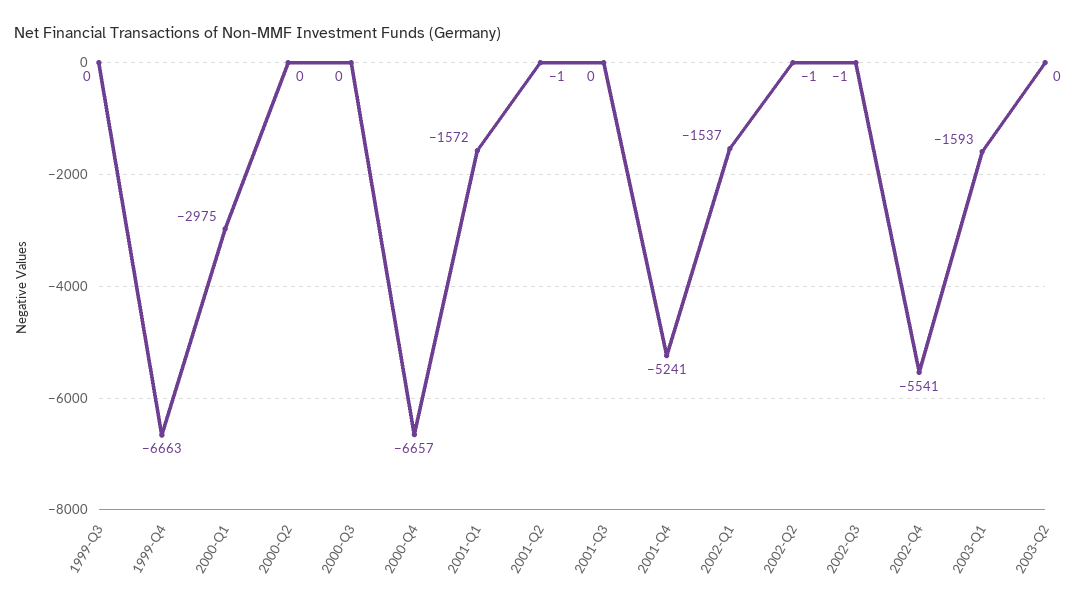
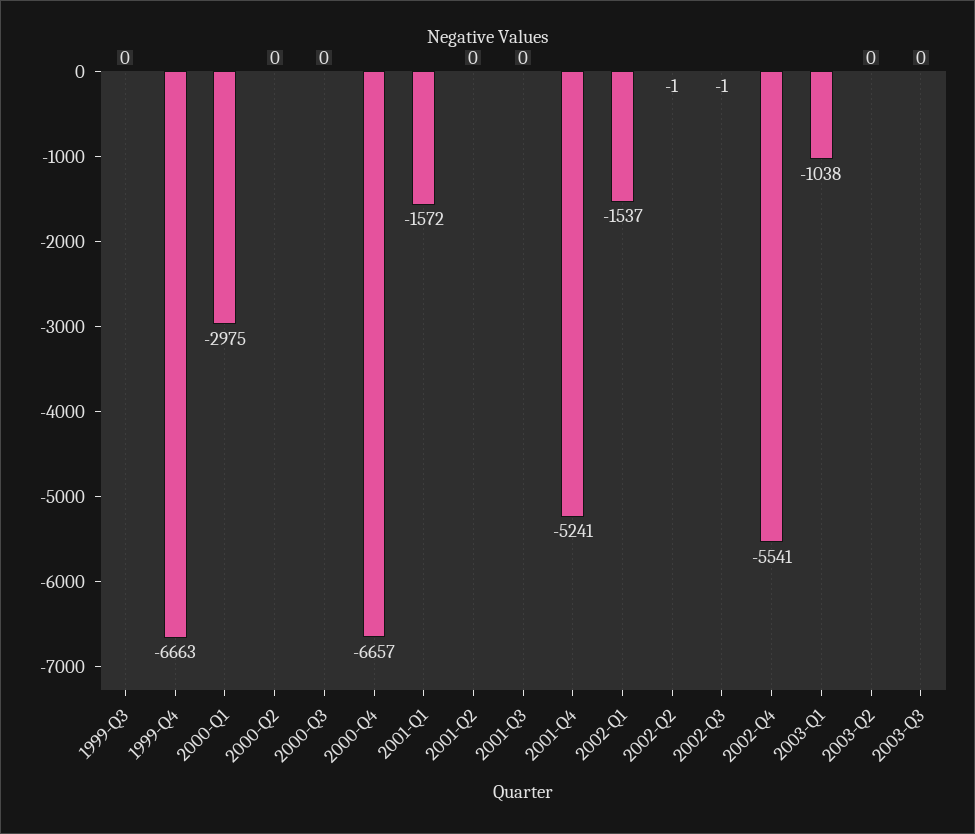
2001-Q2: -1 -> 0
2003-Q1: -1593 -> -1038
2003-Q3: none -> 0

